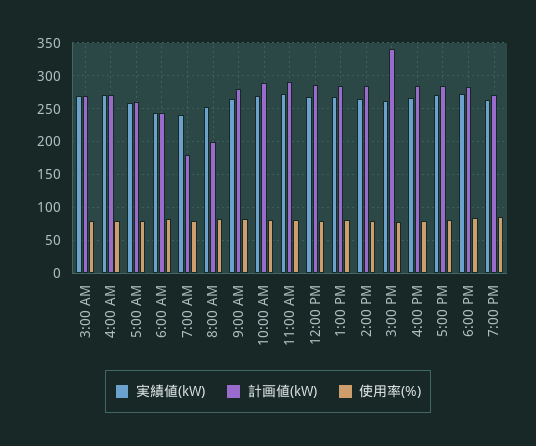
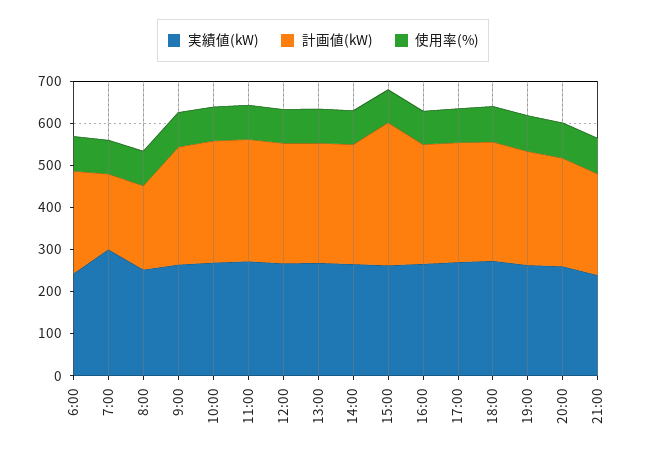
実績値(kW), 3:00 AM: 270 -> none
計画値(kW), 3:00 AM: 270 -> none
使用率(%), 3:00 AM: 80 -> none
実績値(kW), 4:00 AM: 270 -> none
計画値(kW), 4:00 AM: 270 -> none
使用率(%), 4:00 AM: 80 -> none
実績値(kW), 5:00 AM: 260 -> none
計画値(kW), 5:00 AM: 260 -> none
使用率(%), 5:00 AM: 80 -> none
実績値(kW), 7:00 AM: 240 -> 300
実績値(kW), 20:00: none -> 260
計画値(kW), 20:00: none -> 260
使用率(%), 20:00: none -> 80
実績値(kW), 21:00: none -> 240
計画値(kW), 21:00: none -> 240
使用率(%), 21:00: none -> 80

